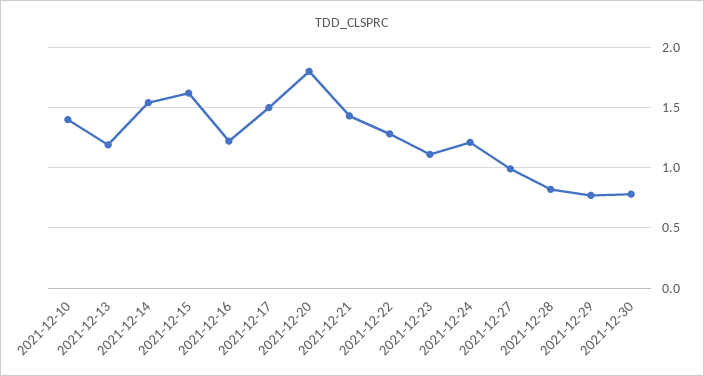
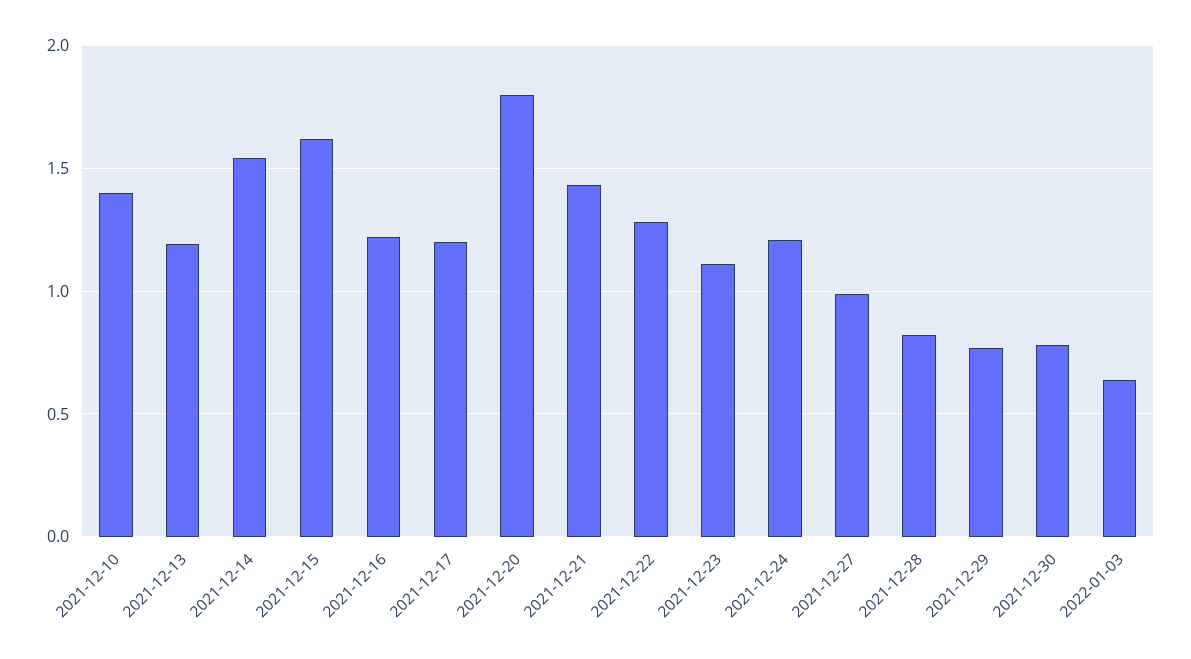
2021-12-17: 1.5 -> 1.2
2022-01-03: none -> 0.65

